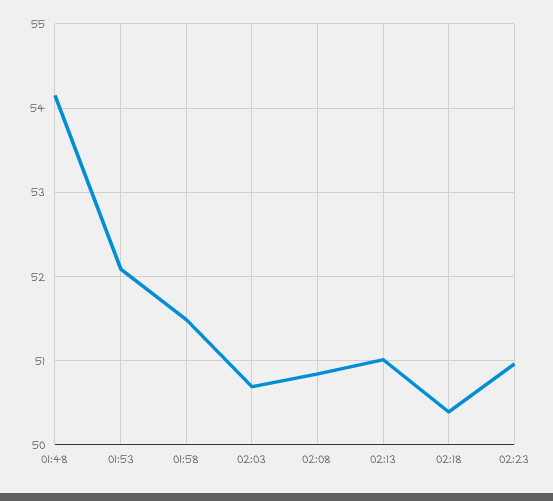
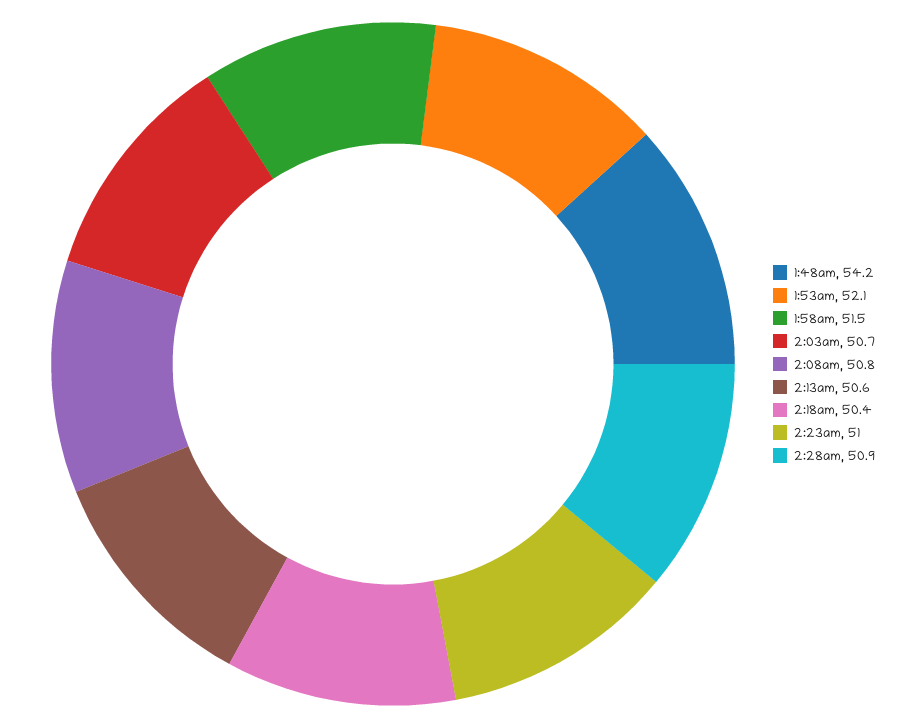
02:13: 51 -> 50.6
2:28am: none -> 50.9

